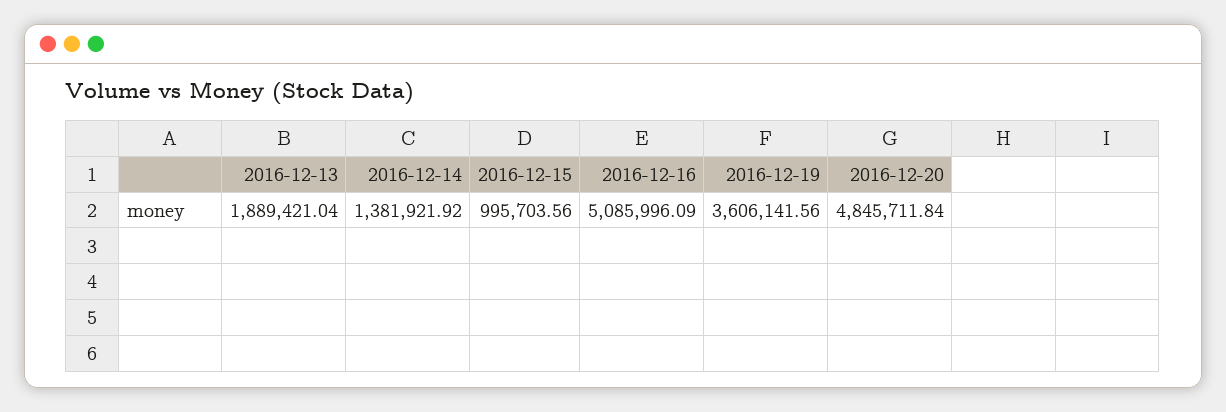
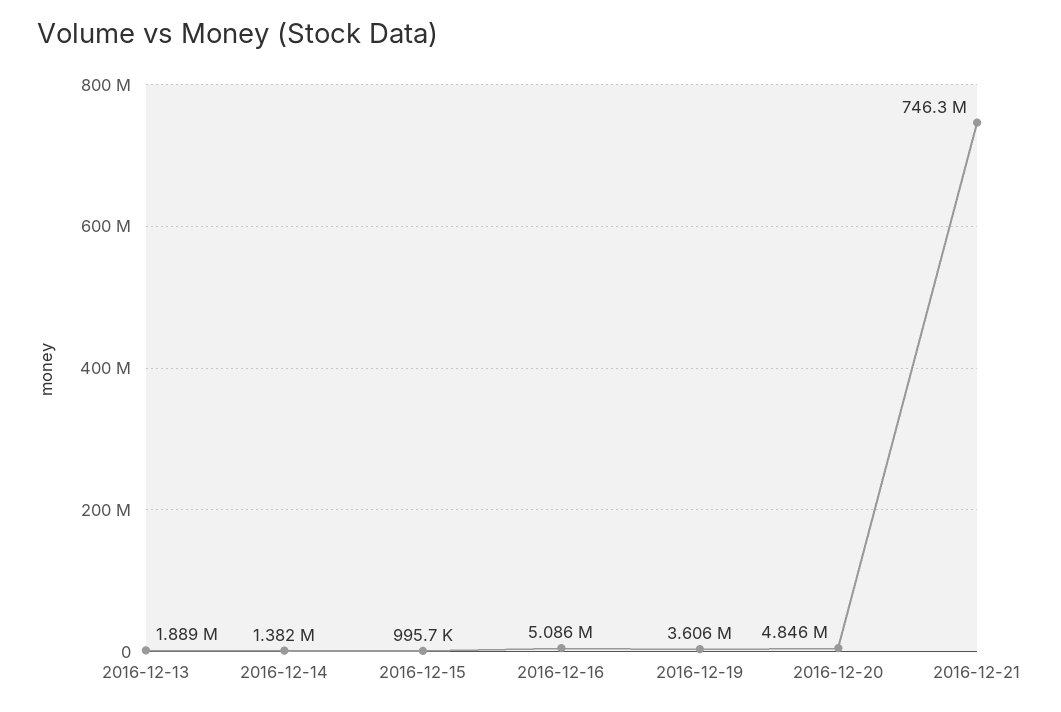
2016-12-21: none -> 746300000

